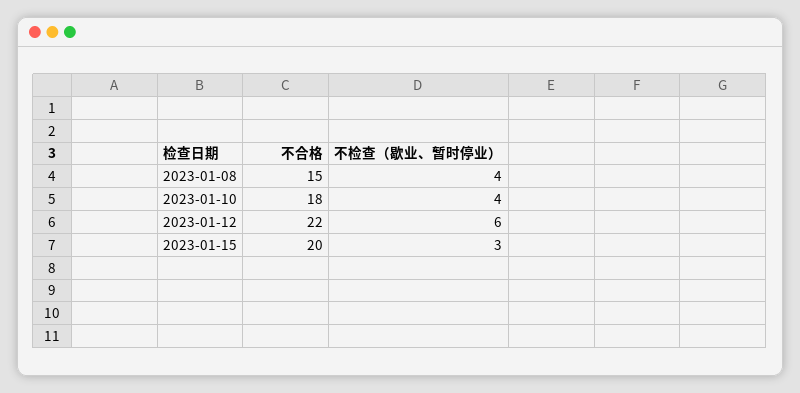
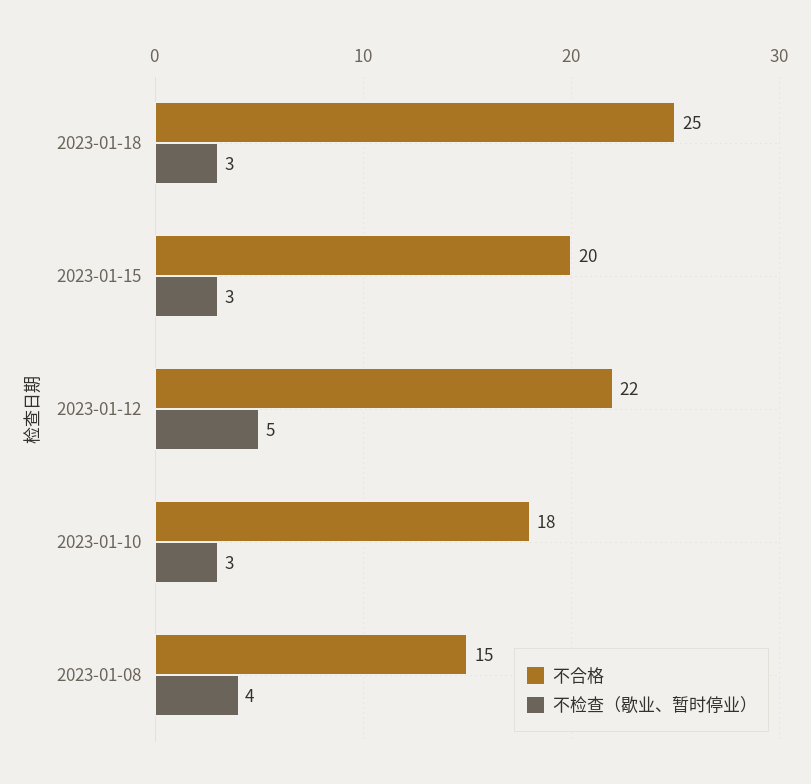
不检查（歇业、暂时停业）, 2023-01-10: 4 -> 3
不检查（歇业、暂时停业）, 2023-01-12: 6 -> 5
不合格, 2023-01-18: none -> 25
不检查（歇业、暂时停业）, 2023-01-18: none -> 3

